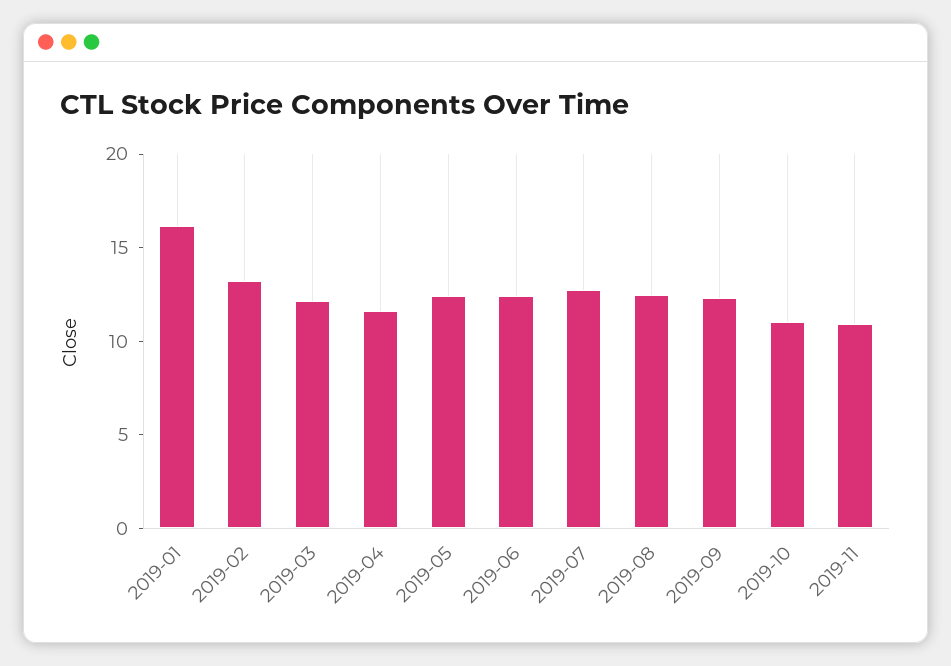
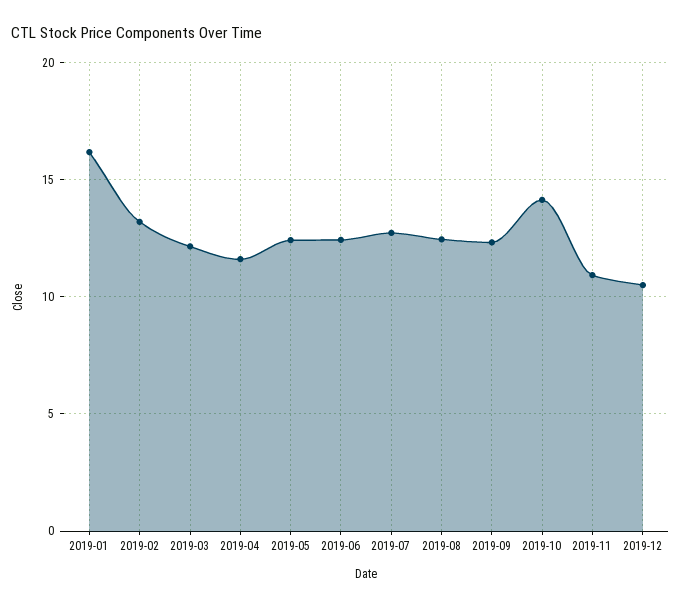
2019-10: 11 -> 14
2019-12: none -> 10.5

